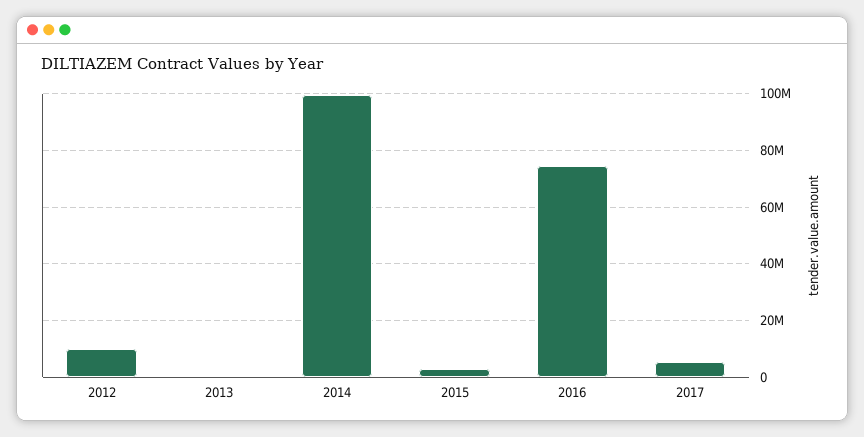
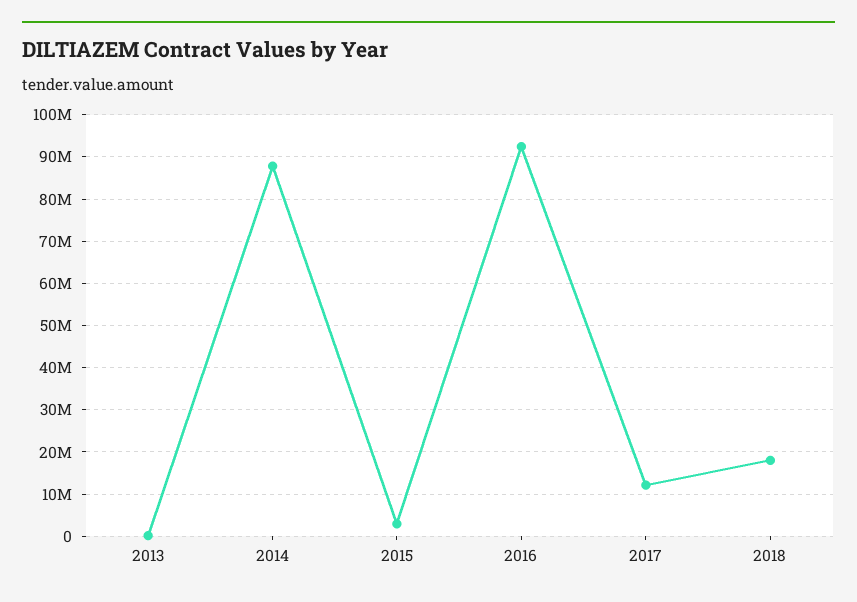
2012: 10000000 -> none
2014: 100000000 -> 88000000
2016: 75000000 -> 92000000
2017: 5000000 -> 12000000
2018: none -> 18000000

